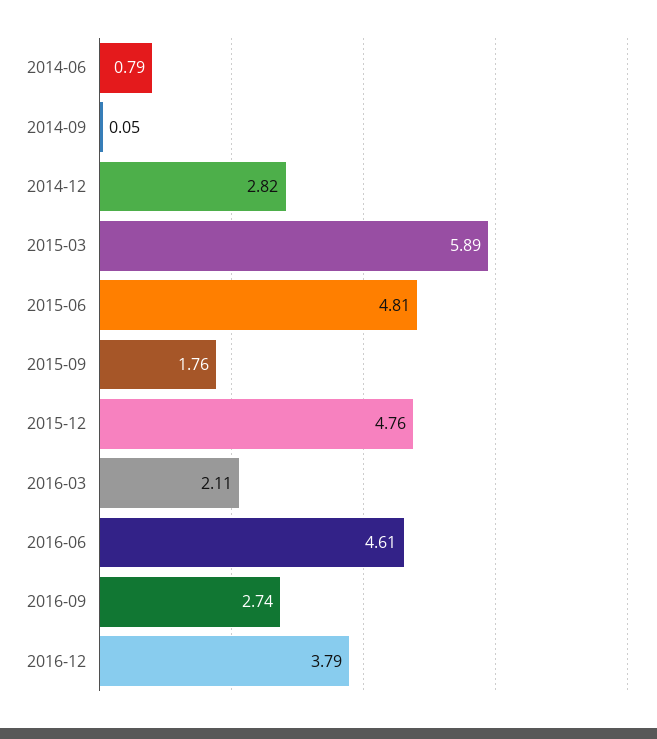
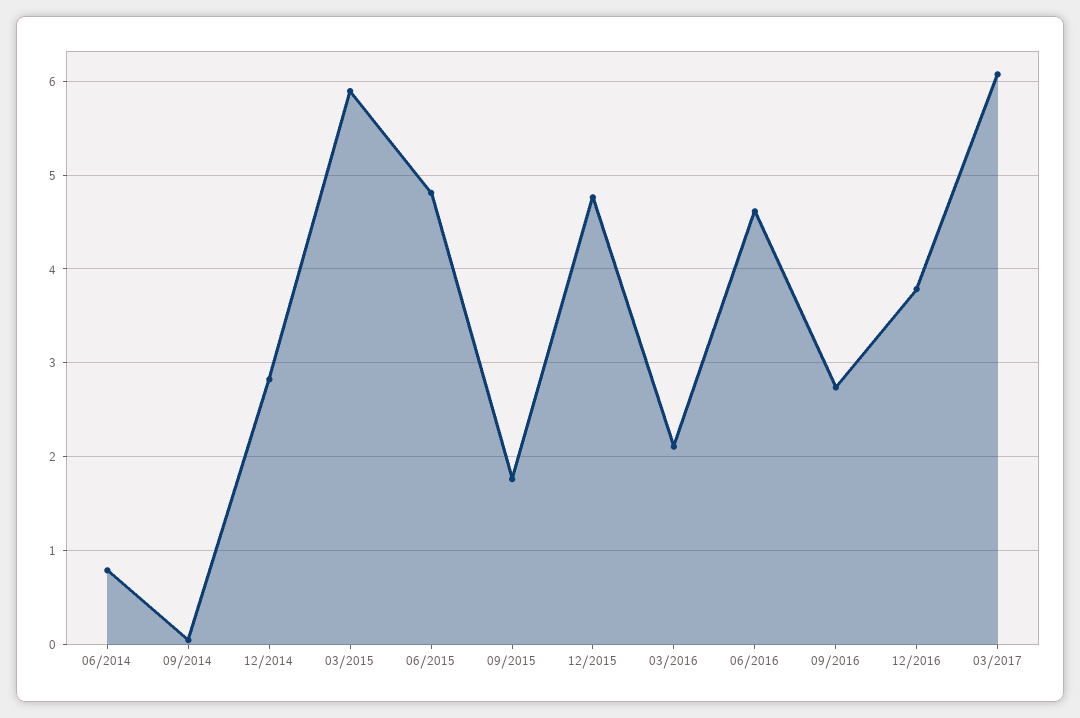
03/2017: none -> 6.1

